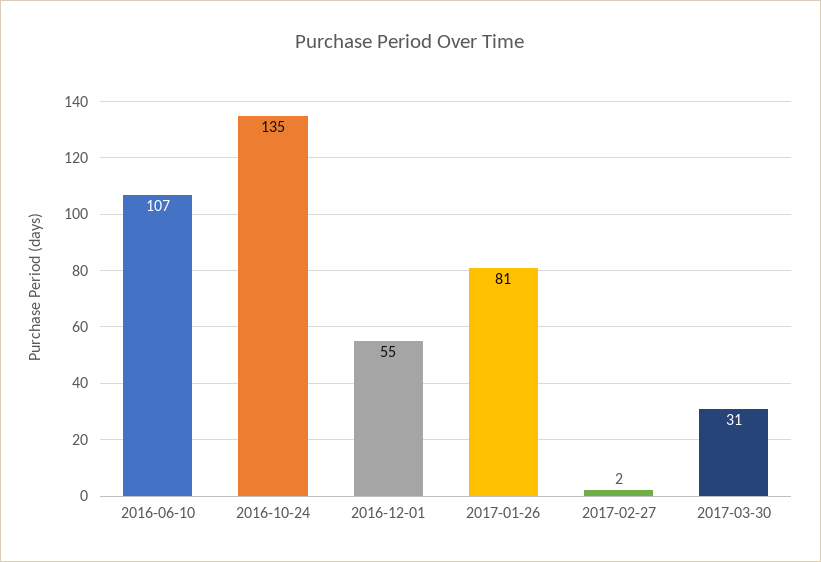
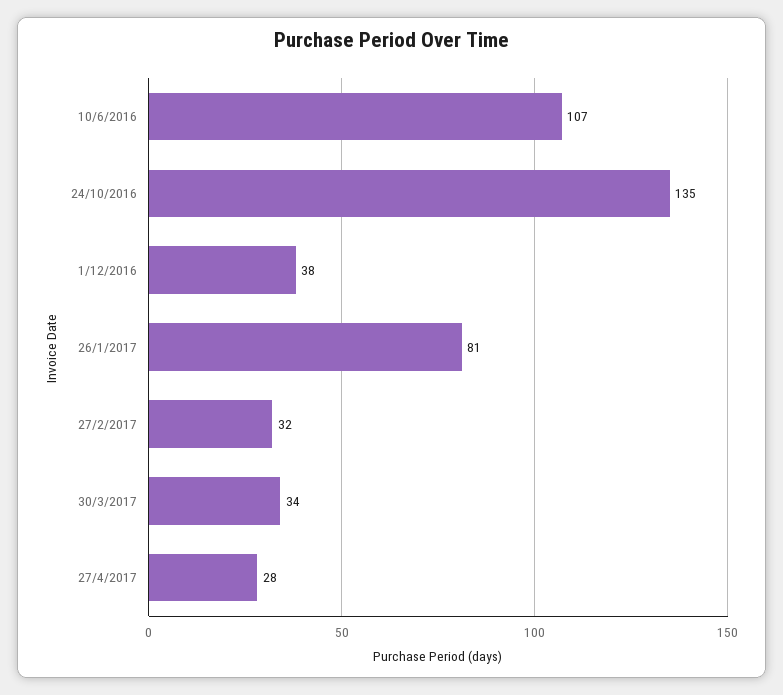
2016-12-01: 55 -> 38
2017-02-27: 2 -> 32
2017-03-30: 31 -> 34
27/4/2017: none -> 28

